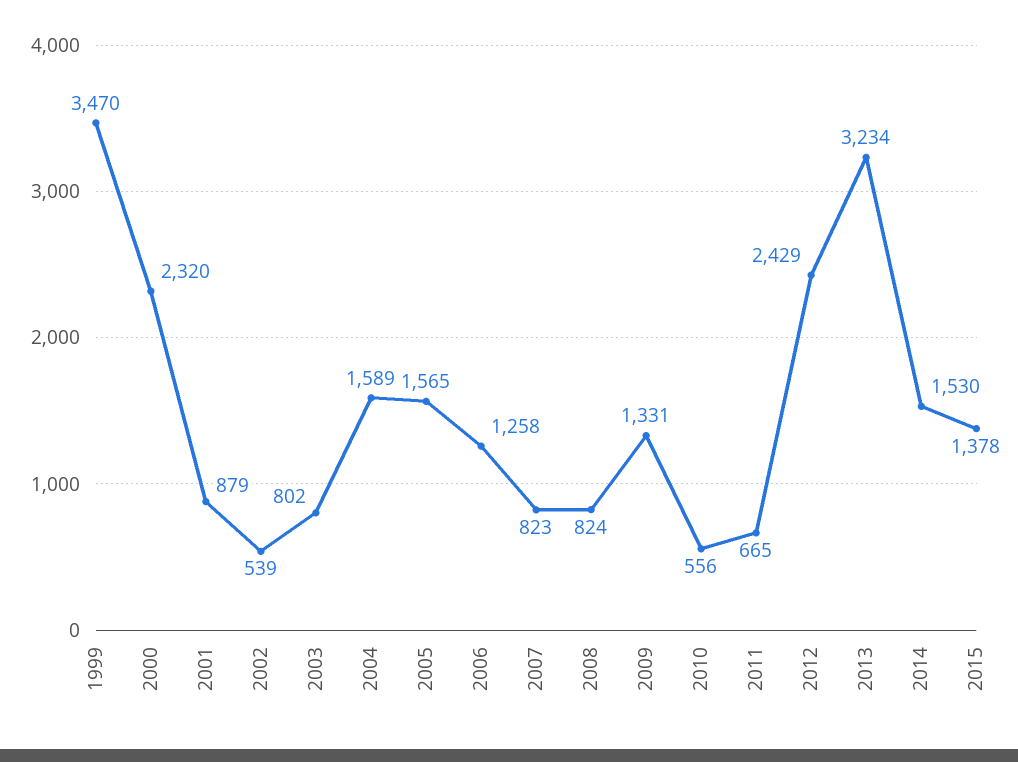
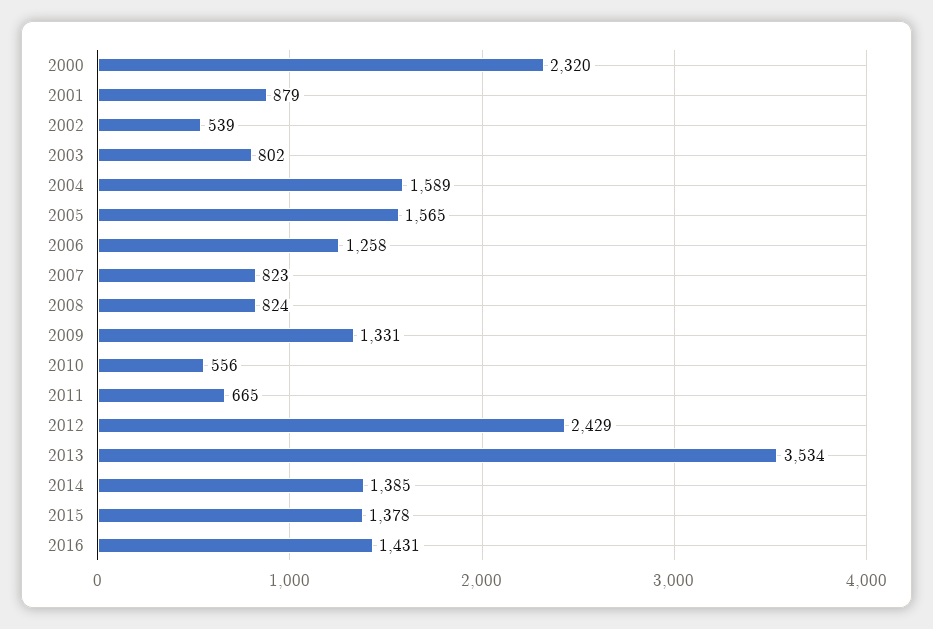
1999: 3470 -> none
2013: 3234 -> 3534
2014: 1530 -> 1385
2016: none -> 1431

